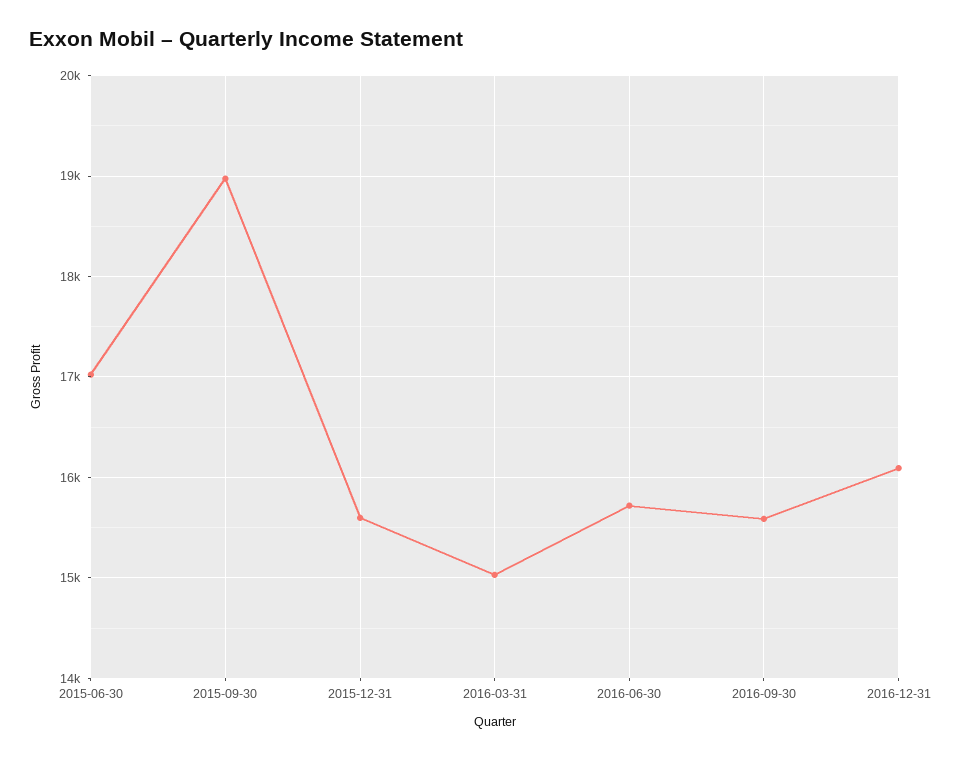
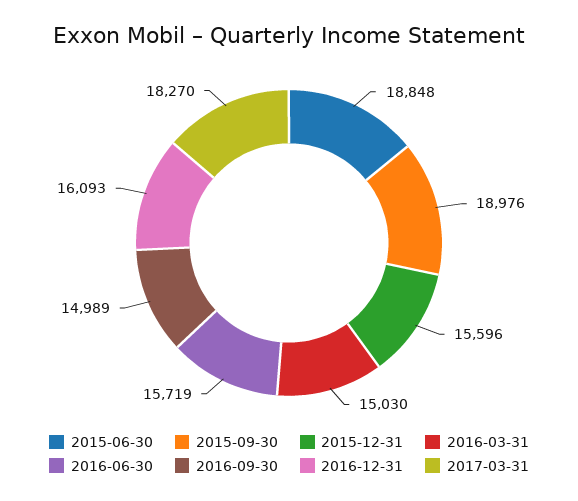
2015-06-30: 17000 -> 18848
2016-09-30: 15600 -> 14989
2017-03-31: none -> 18270

